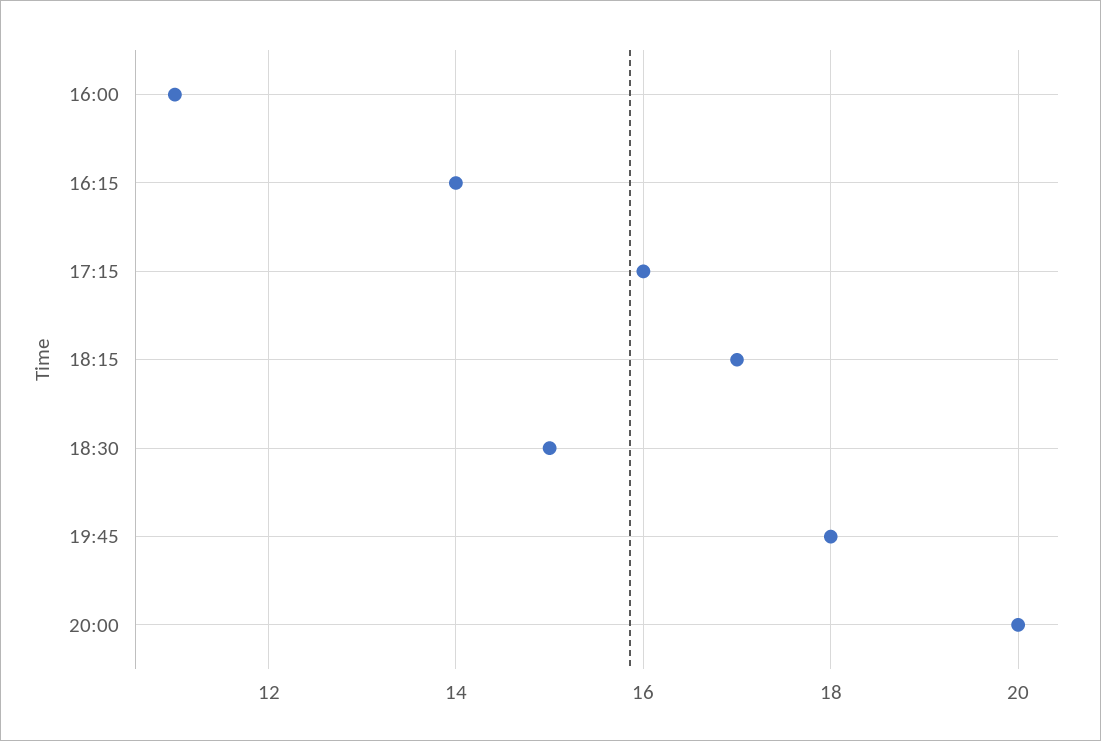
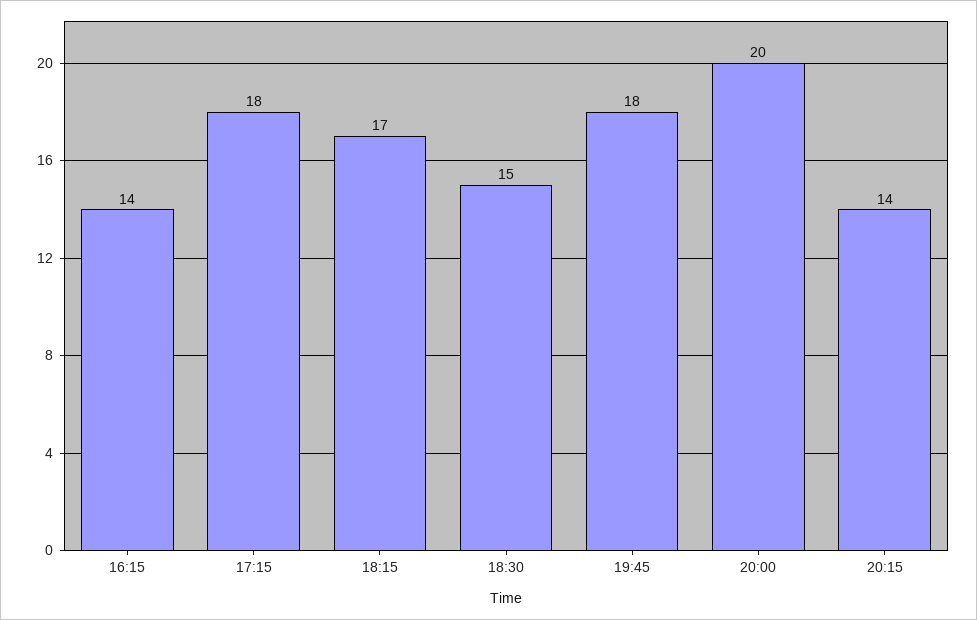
16:00: 11 -> none
17:15: 16 -> 18
20:15: none -> 14

